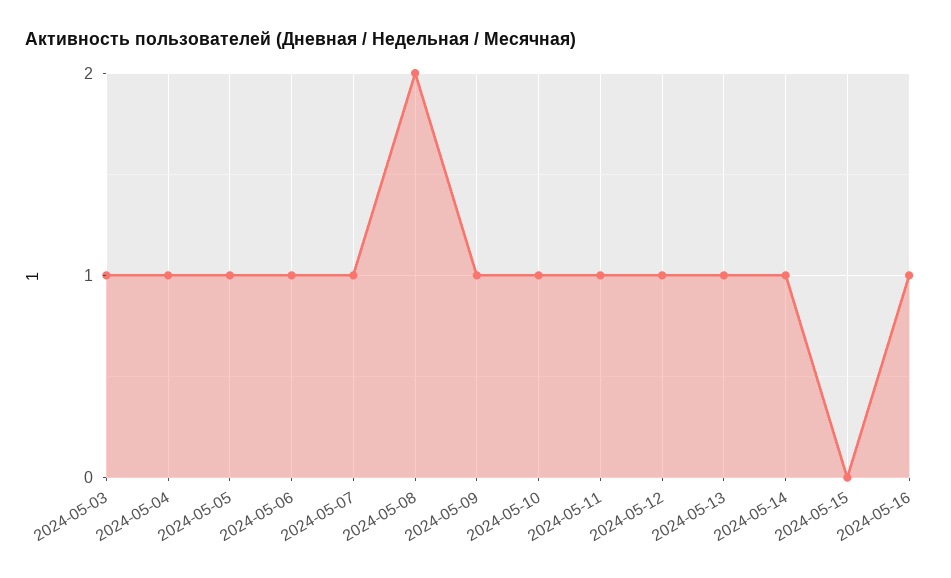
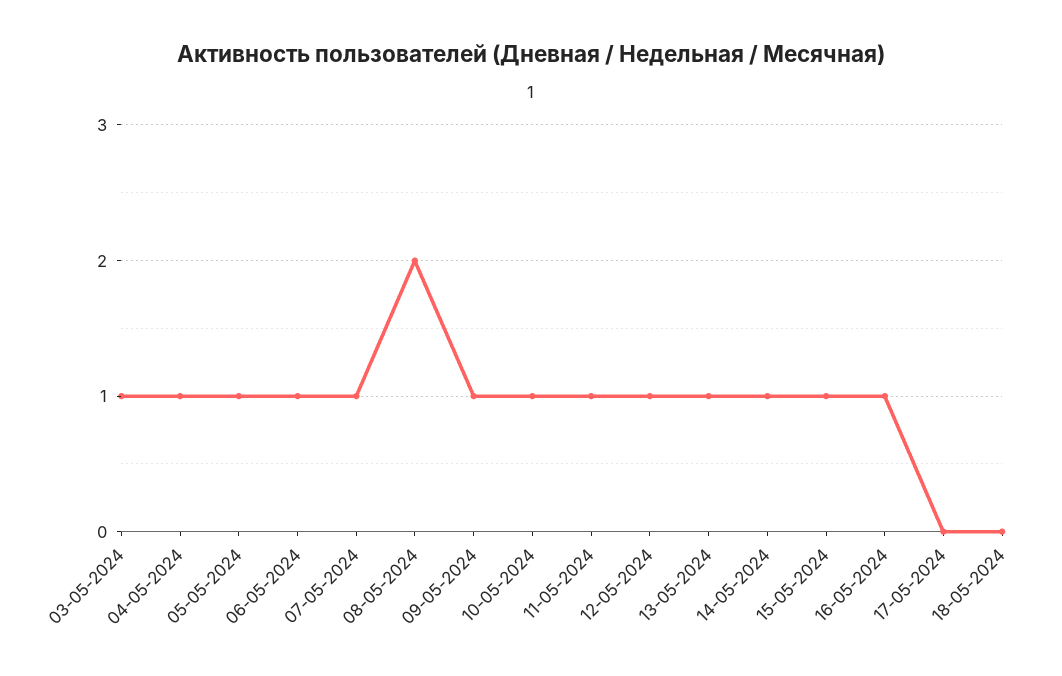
2024-05-15: 0 -> 1
17-05-2024: none -> 0
18-05-2024: none -> 0

